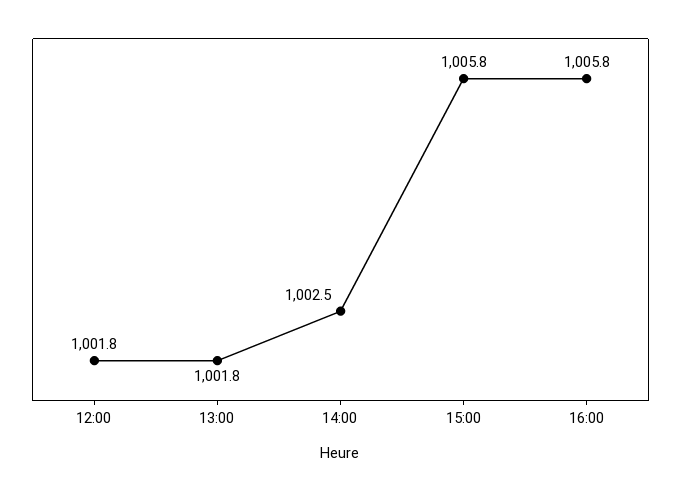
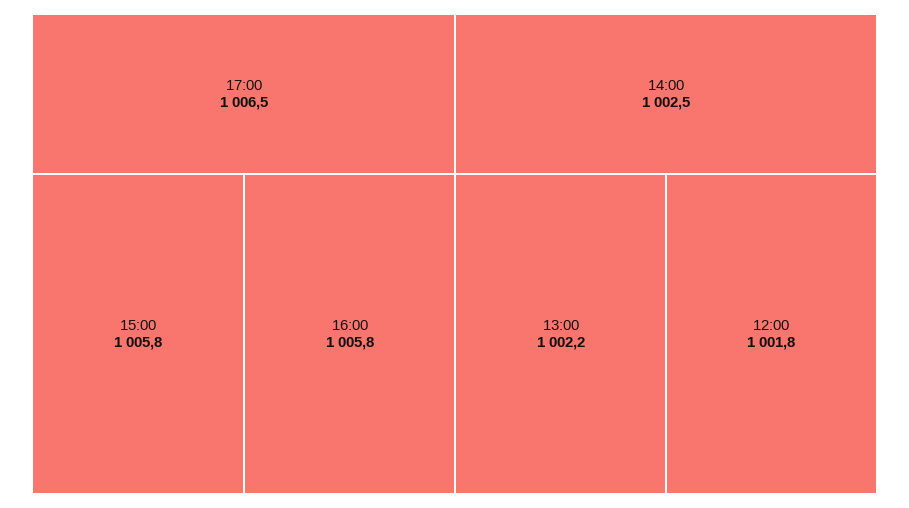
13:00: 1001.8 -> 1002.2
17:00: none -> 1006.5

